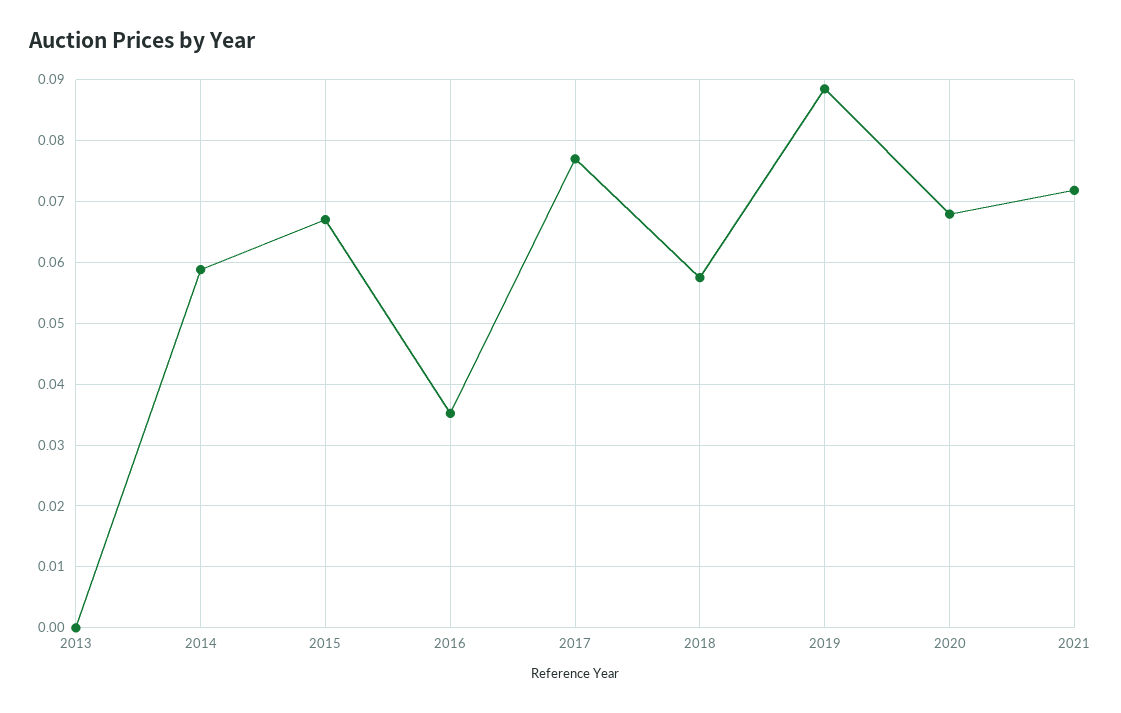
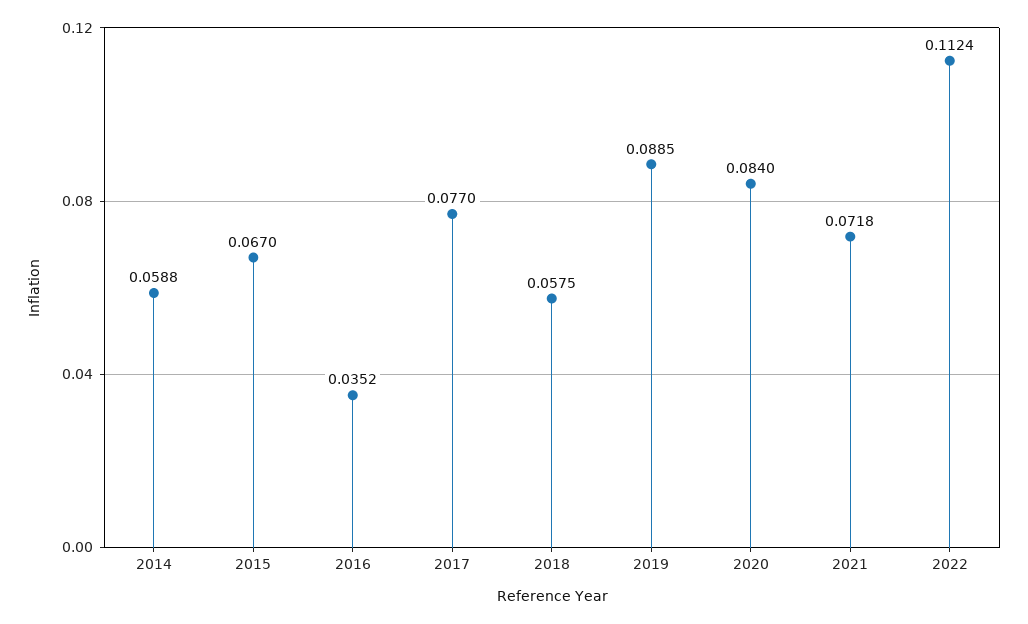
2013: 0 -> none
2020: 0.068 -> 0.084
2022: none -> 0.1124

